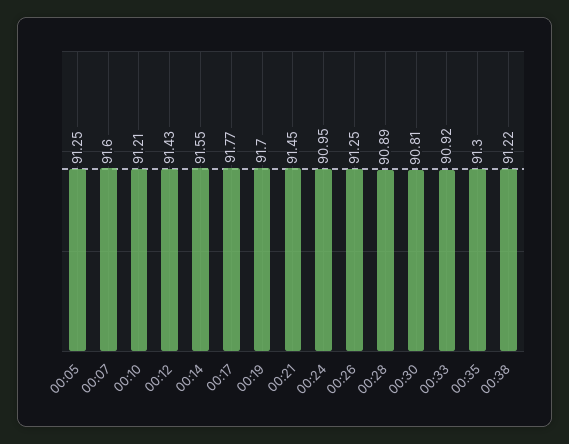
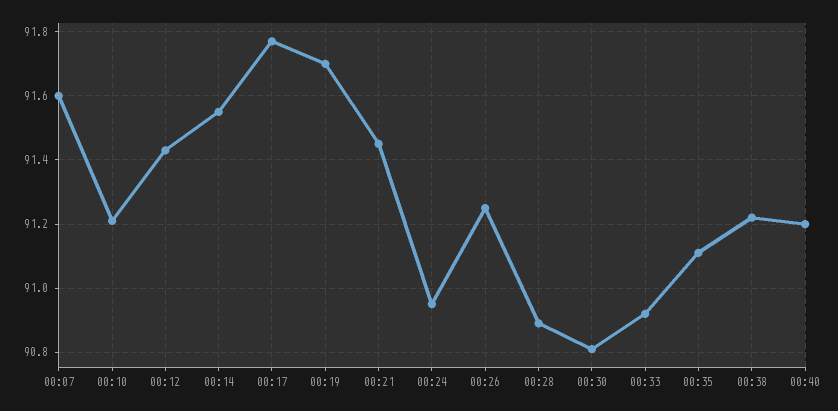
00:05: 91.25 -> none
00:35: 91.3 -> 91.1
00:40: none -> 91.2

